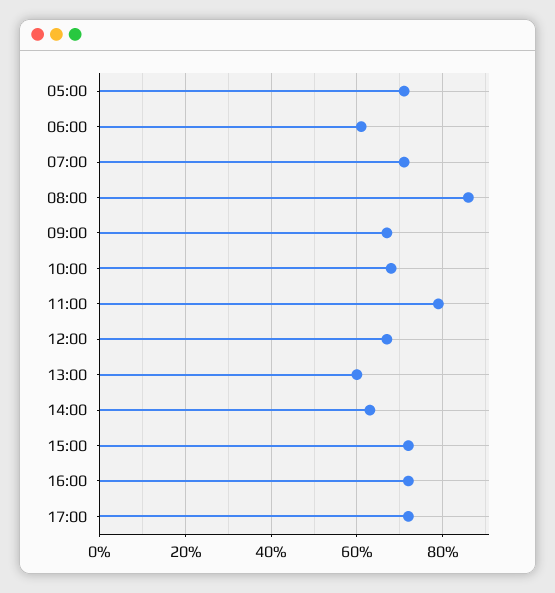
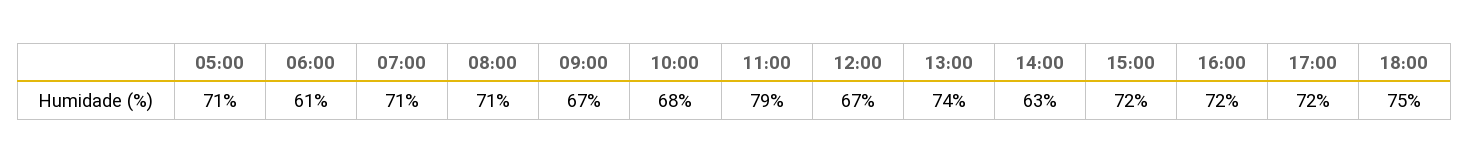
08:00: 85 -> 71
13:00: 60 -> 74
18:00: none -> 75

